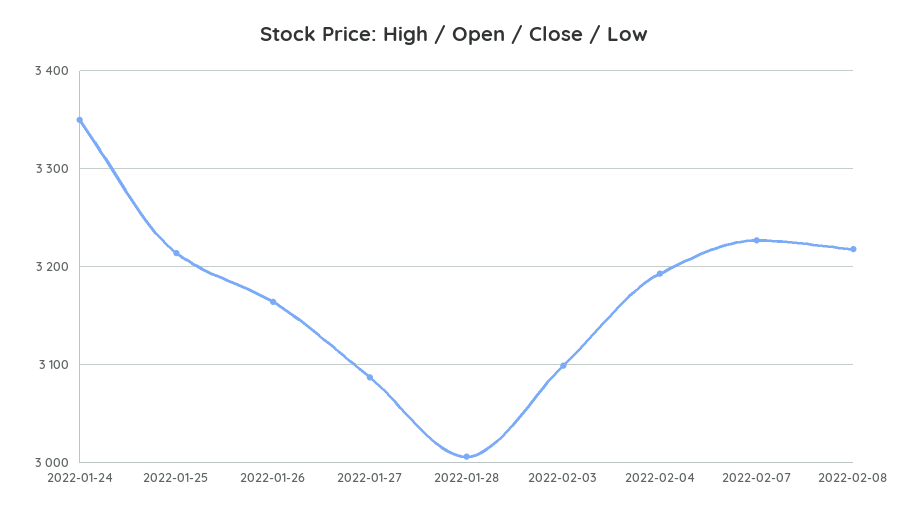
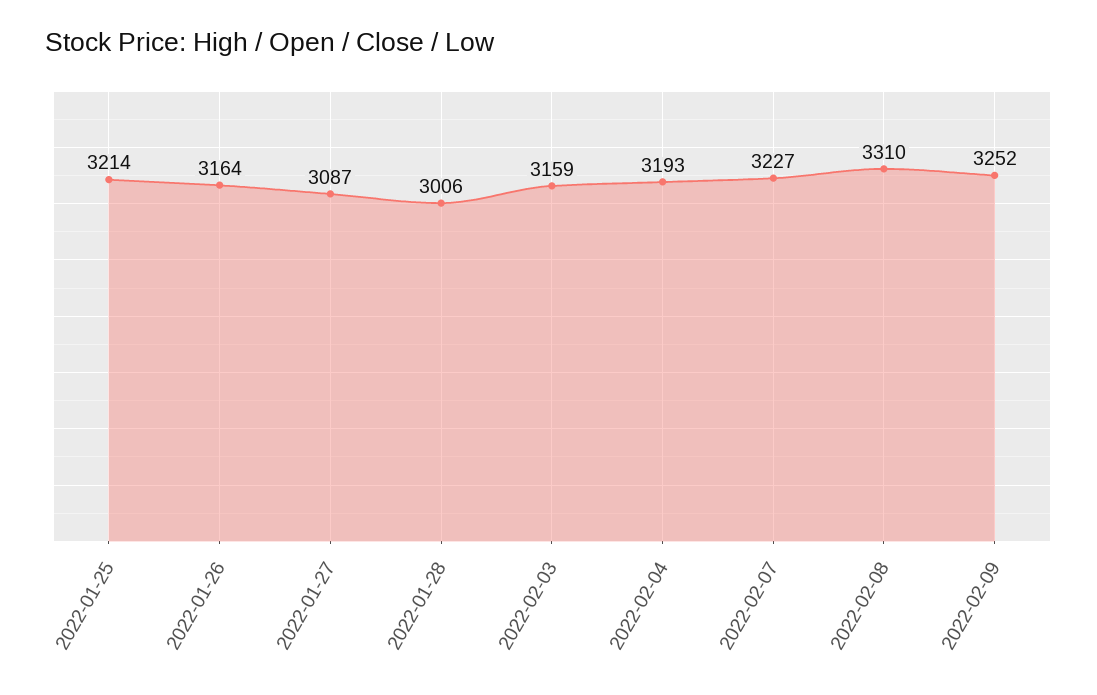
2022-01-24: 3350 -> none
2022-02-03: 3100 -> 3159
2022-02-08: 3220 -> 3310
2022-02-09: none -> 3252

